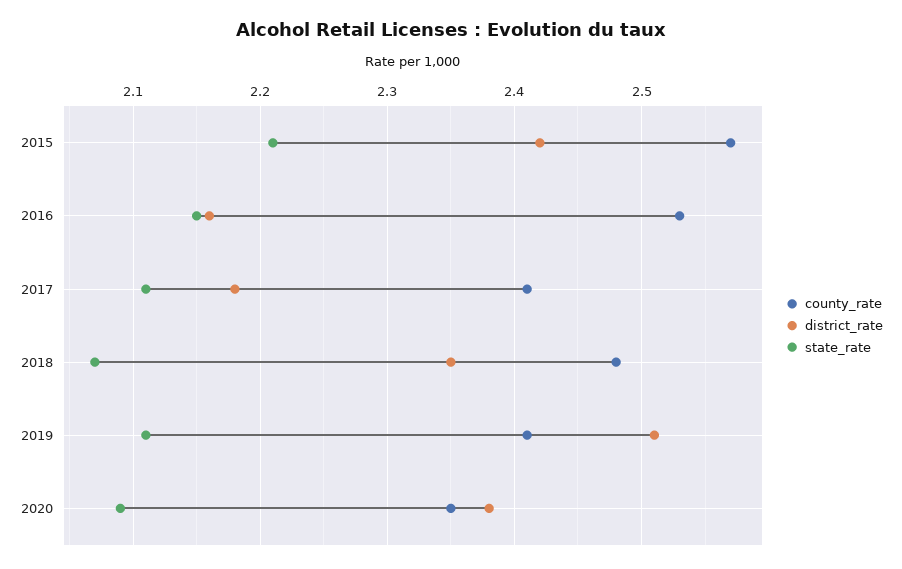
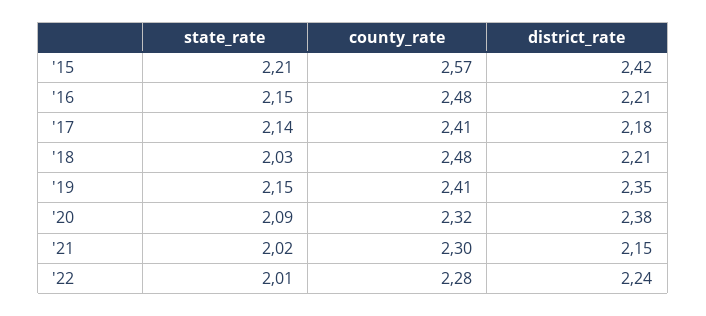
county_rate, 2016: 2.53 -> 2.48
district_rate, 2016: 2.16 -> 2.21
state_rate, 2017: 2.11 -> 2.14
district_rate, 2018: 2.35 -> 2.21
state_rate, 2018: 2.07 -> 2.03
district_rate, 2019: 2.51 -> 2.35
state_rate, 2019: 2.11 -> 2.15
county_rate, 2020: 2.35 -> 2.32
state_rate, '21: none -> 2.02
county_rate, '21: none -> 2.3
district_rate, '21: none -> 2.15
state_rate, '22: none -> 2.01
county_rate, '22: none -> 2.28
district_rate, '22: none -> 2.24

